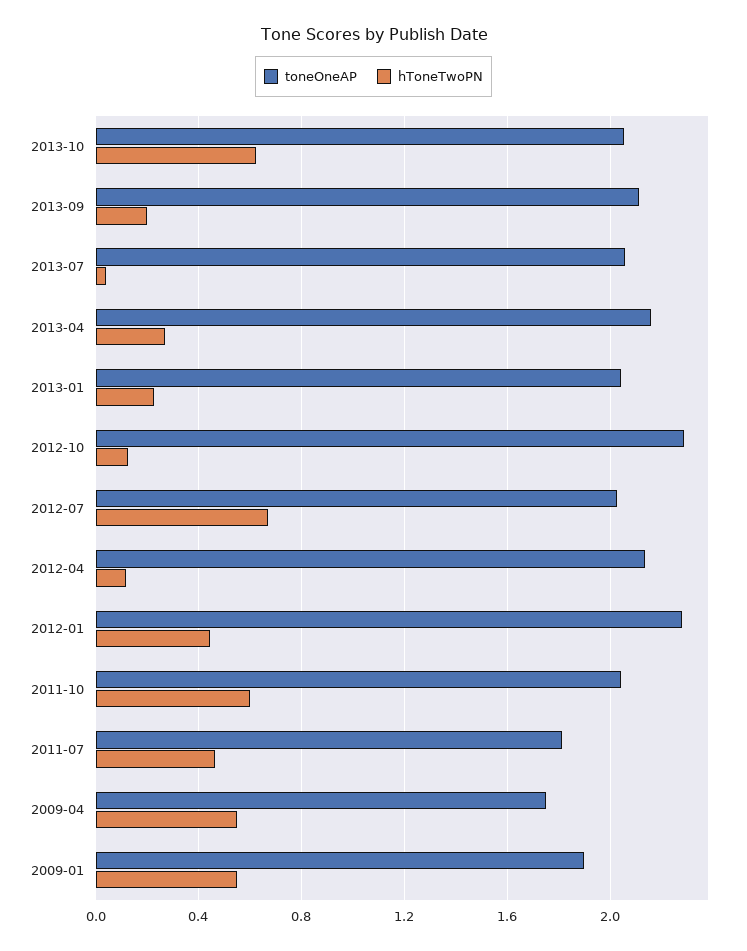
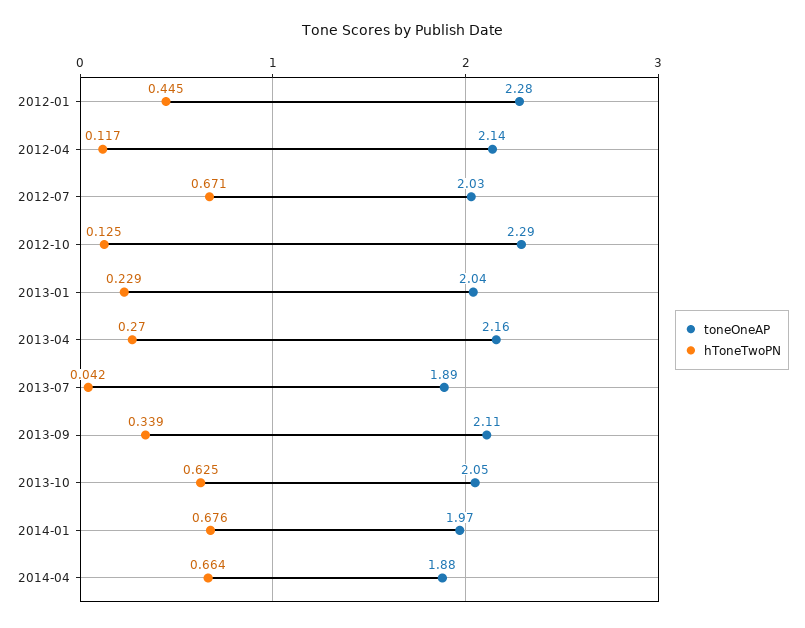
hToneTwoPN, 2013-09: 0.2 -> 0.339
toneOneAP, 2013-07: 2.05 -> 1.89
toneOneAP, 2011-10: 2.05 -> none
hToneTwoPN, 2011-10: 0.6 -> none
toneOneAP, 2011-07: 1.8 -> none
hToneTwoPN, 2011-07: 0.45 -> none
toneOneAP, 2009-04: 1.75 -> none
hToneTwoPN, 2009-04: 0.55 -> none
toneOneAP, 2009-01: 1.9 -> none
hToneTwoPN, 2009-01: 0.55 -> none
toneOneAP, 2014-01: none -> 1.97
hToneTwoPN, 2014-01: none -> 0.676
toneOneAP, 2014-04: none -> 1.88
hToneTwoPN, 2014-04: none -> 0.664

